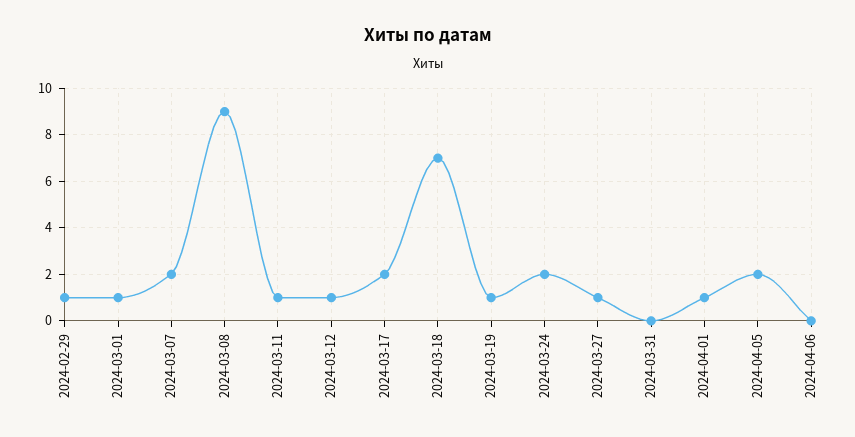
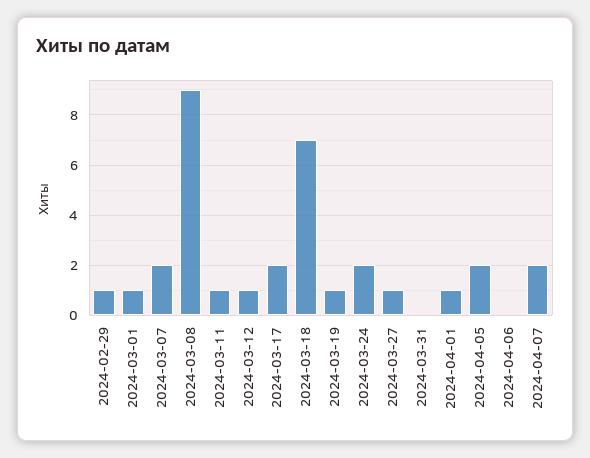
2024-04-07: none -> 2

